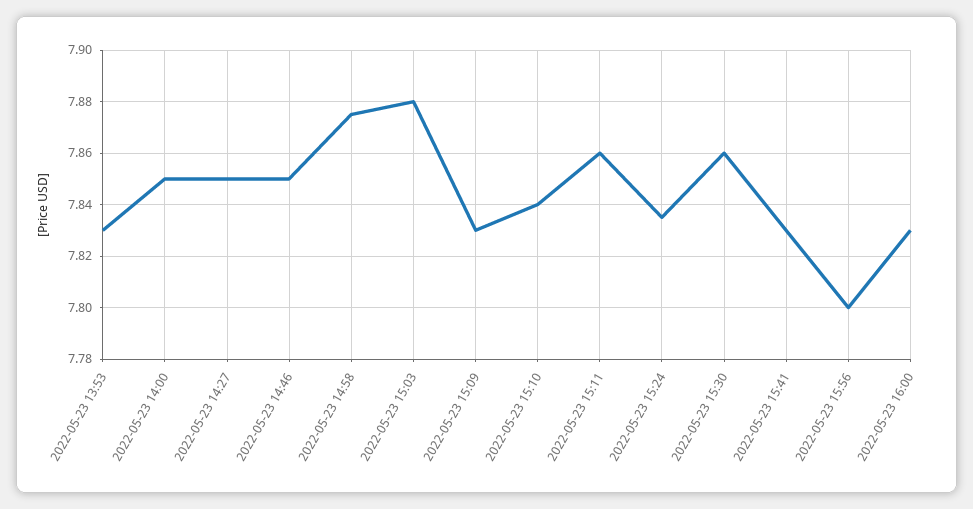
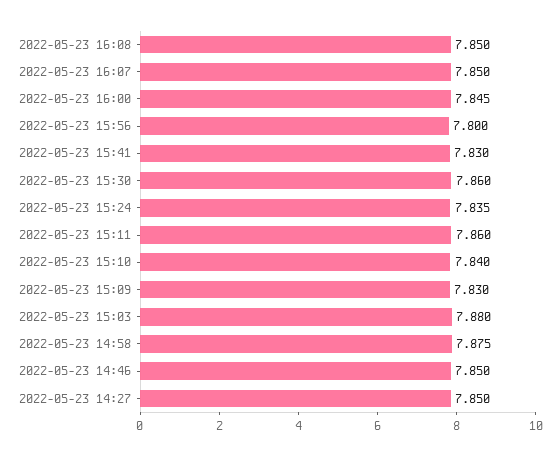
2022-05-23 13:53: 7.83 -> none
2022-05-23 14:00: 7.85 -> none
2022-05-23 16:00: 7.83 -> 7.845
2022-05-23 16:08: none -> 7.85
2022-05-23 16:07: none -> 7.85

